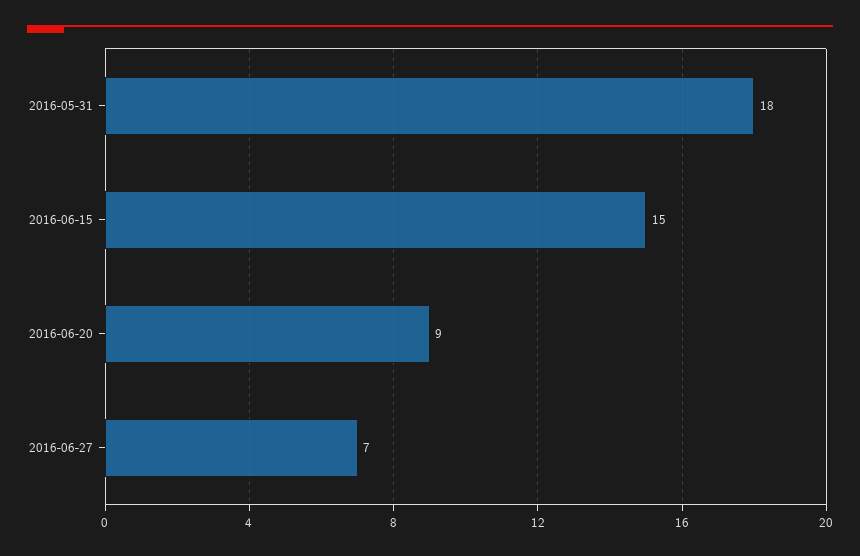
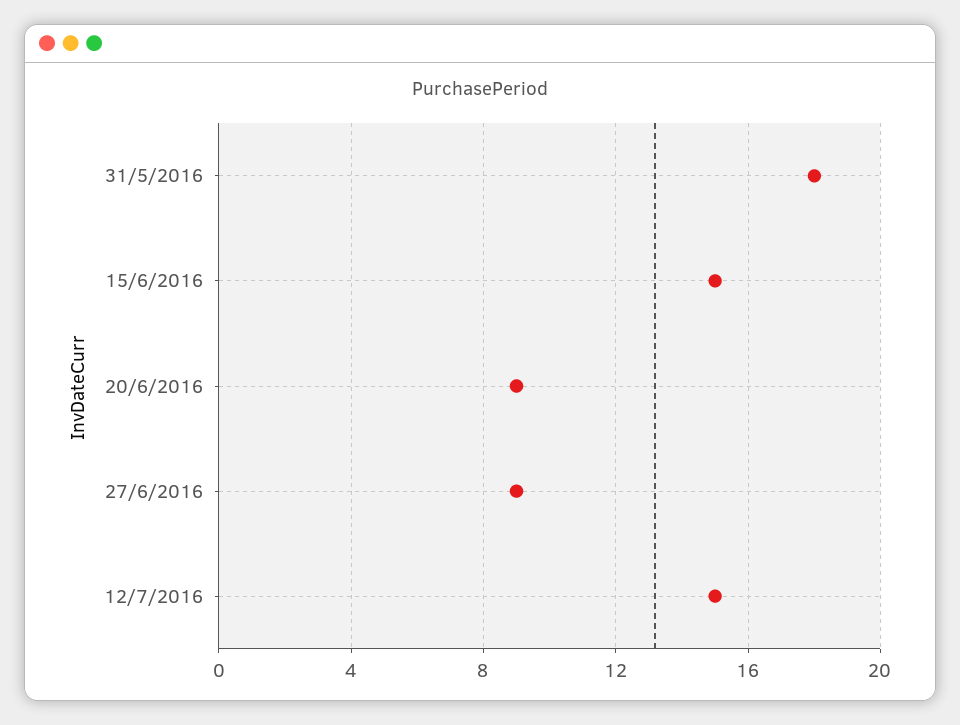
2016-06-27: 7 -> 9
12/7/2016: none -> 15

